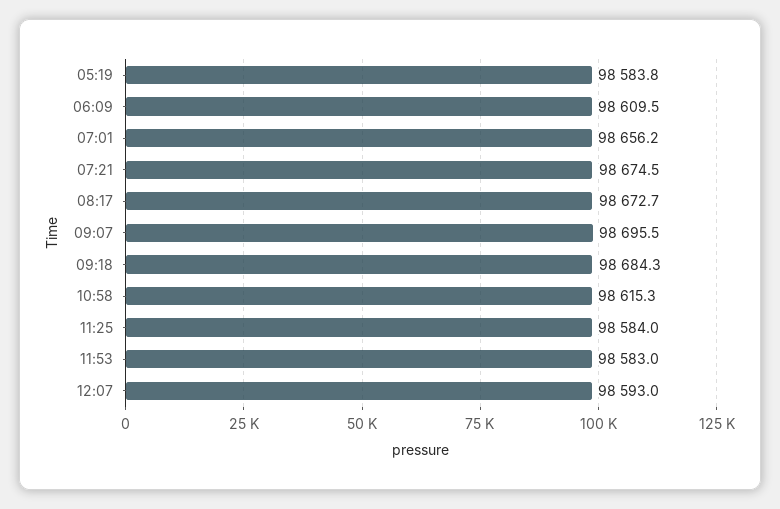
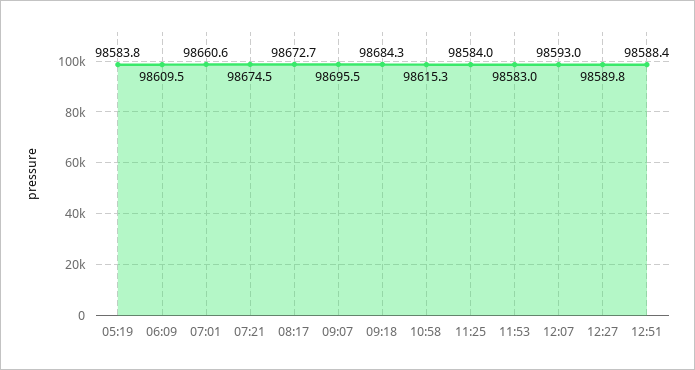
07:01: 98656.2 -> 98660.6
12:27: none -> 98589.8
12:51: none -> 98588.4

